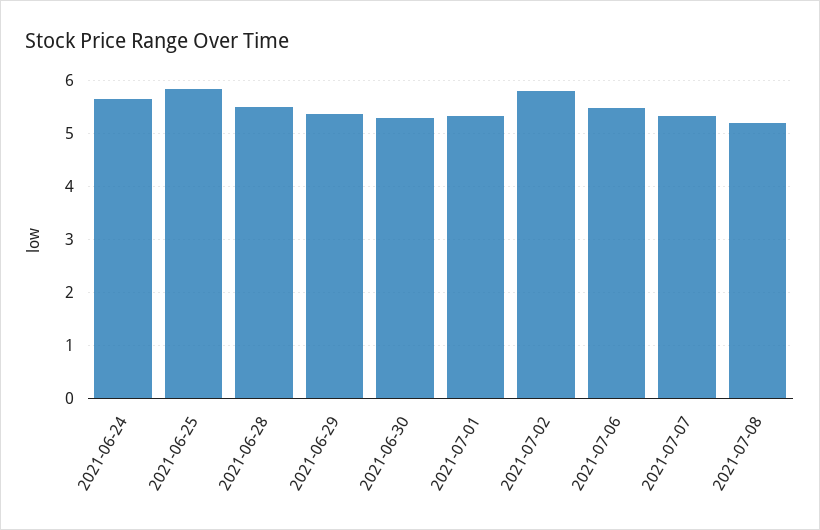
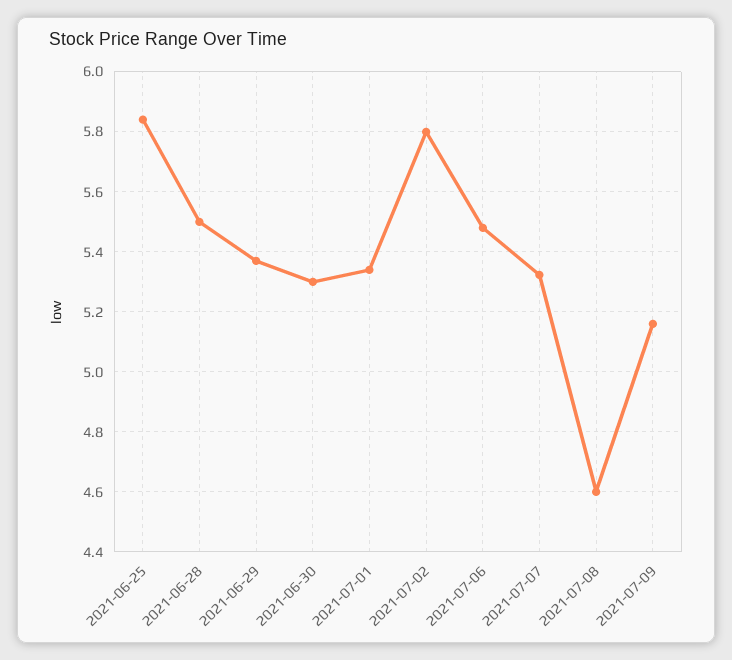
2021-06-24: 5.6 -> none
2021-07-08: 5.2 -> 4.6
2021-07-09: none -> 5.16

